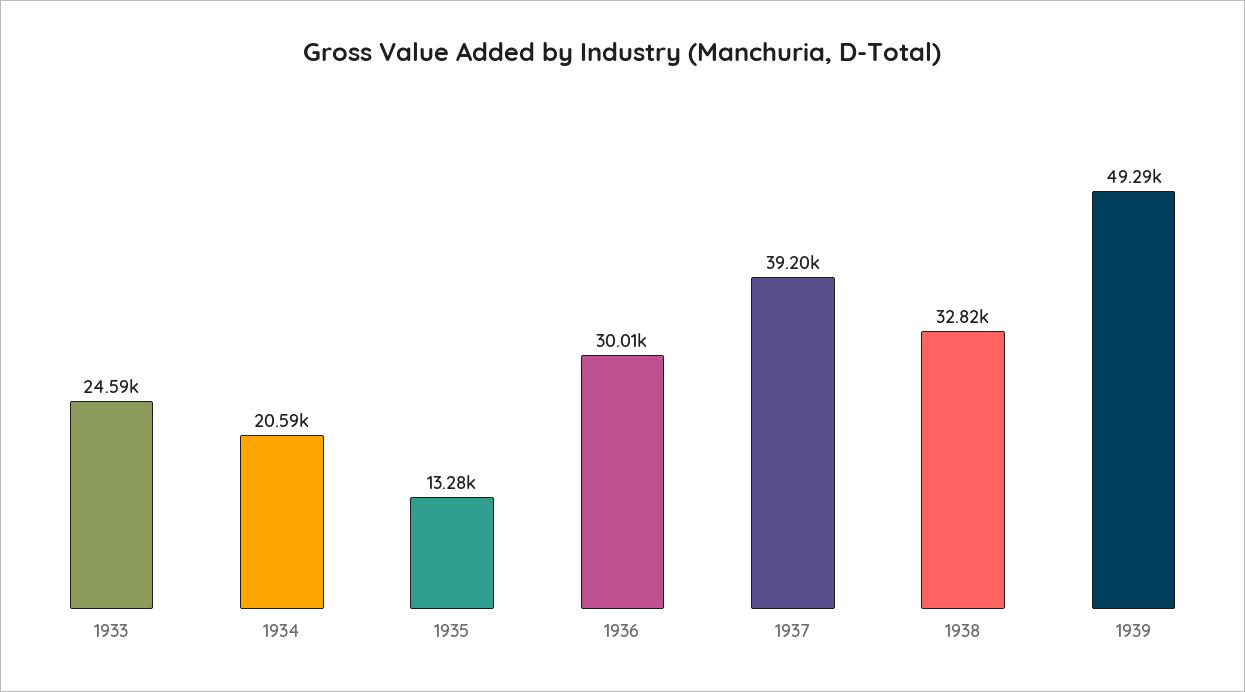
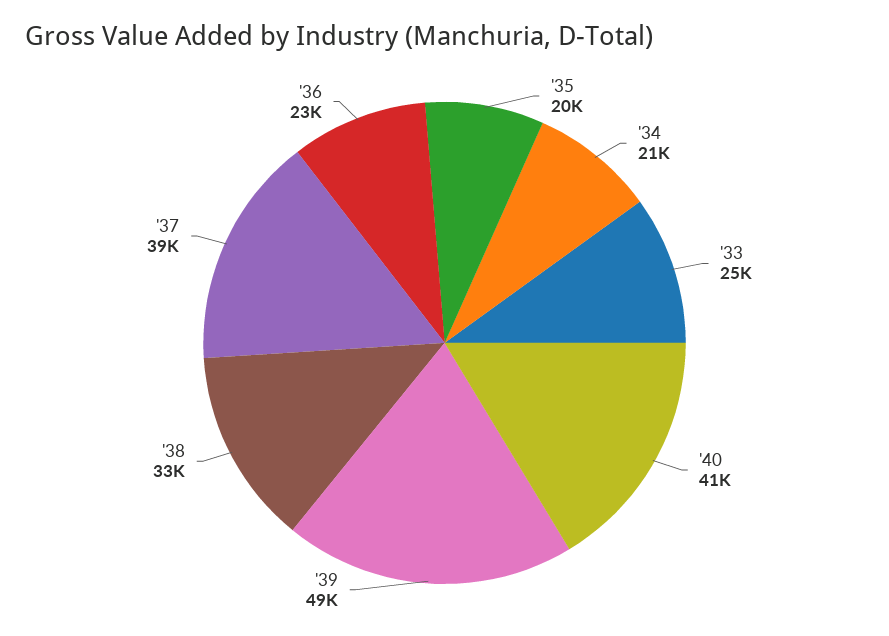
1935: 13280 -> 20000
1936: 30010 -> 23000
'40: none -> 41000

